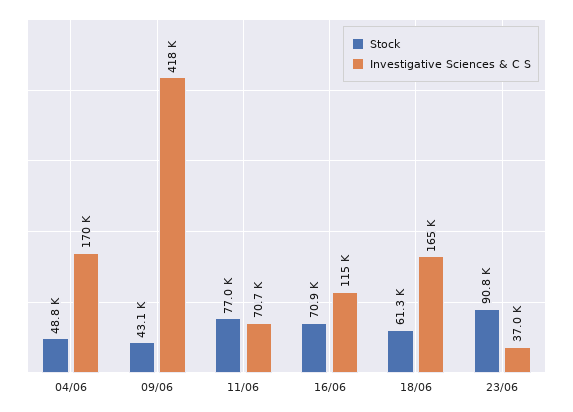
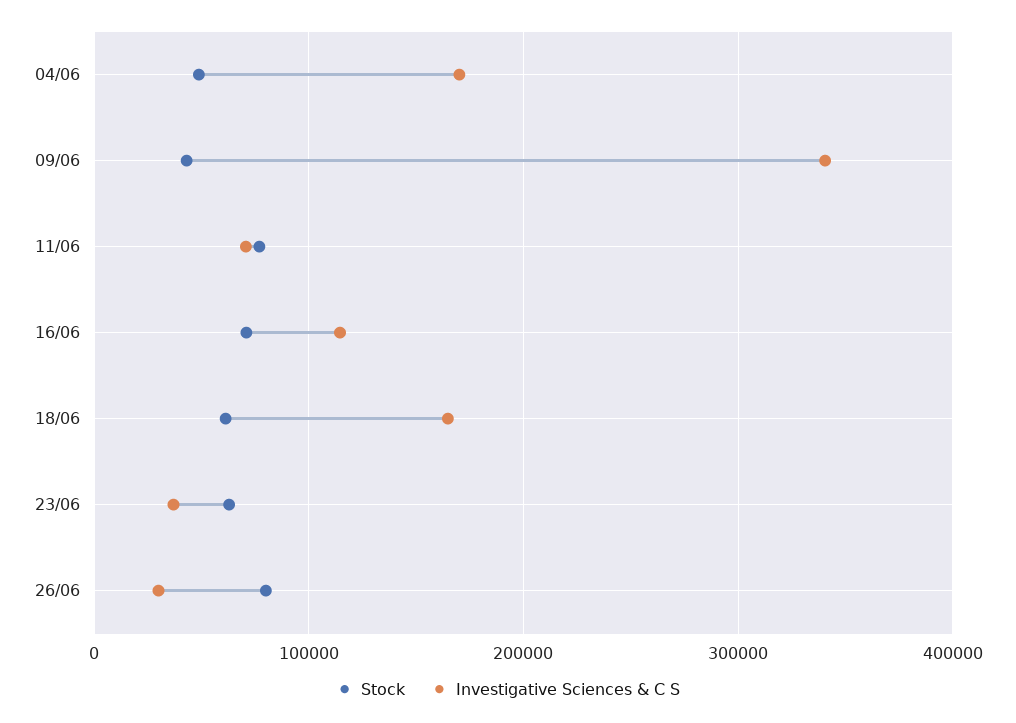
Investigative Sciences & C S, 09/06: 418000 -> 340000
Stock, 23/06: 90800 -> 60000
Stock, 26/06: none -> 80000
Investigative Sciences & C S, 26/06: none -> 30000

